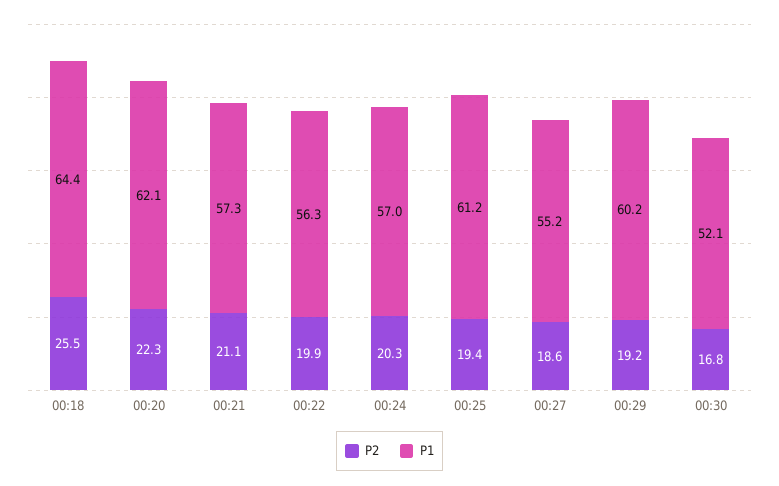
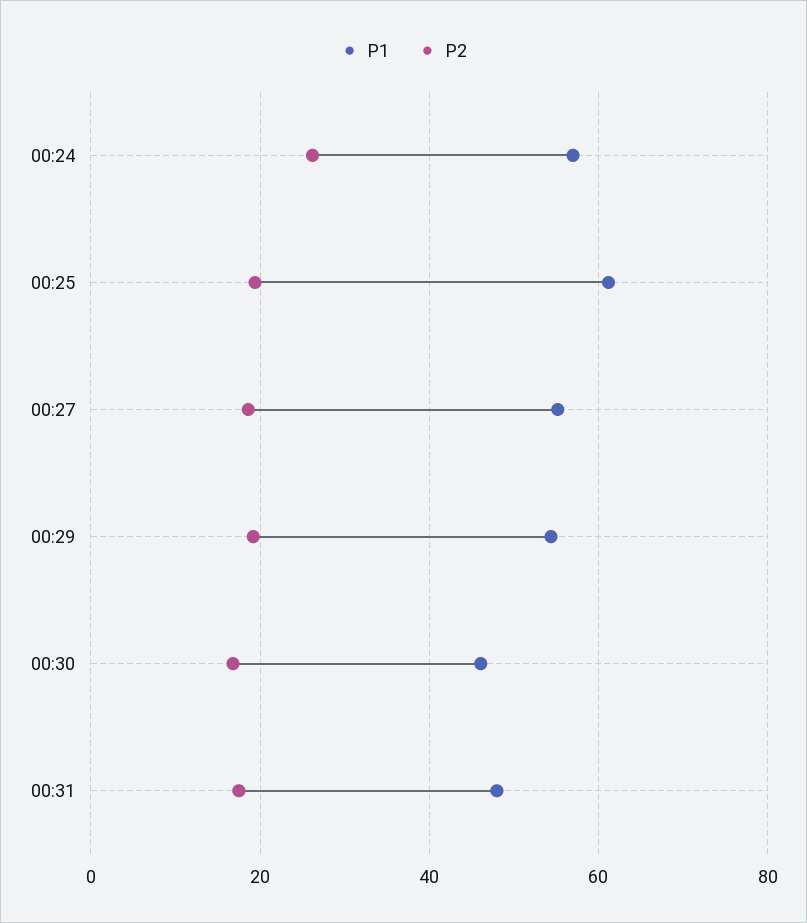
P2, 00:18: 25.5 -> none
P1, 00:18: 64.4 -> none
P2, 00:20: 22.3 -> none
P1, 00:20: 62.1 -> none
P2, 00:21: 21.1 -> none
P1, 00:21: 57.3 -> none
P2, 00:22: 19.9 -> none
P1, 00:22: 56.3 -> none
P2, 00:24: 20.3 -> 26
P1, 00:29: 60.2 -> 54
P1, 00:30: 52.1 -> 46
P1, 00:31: none -> 48
P2, 00:31: none -> 18

